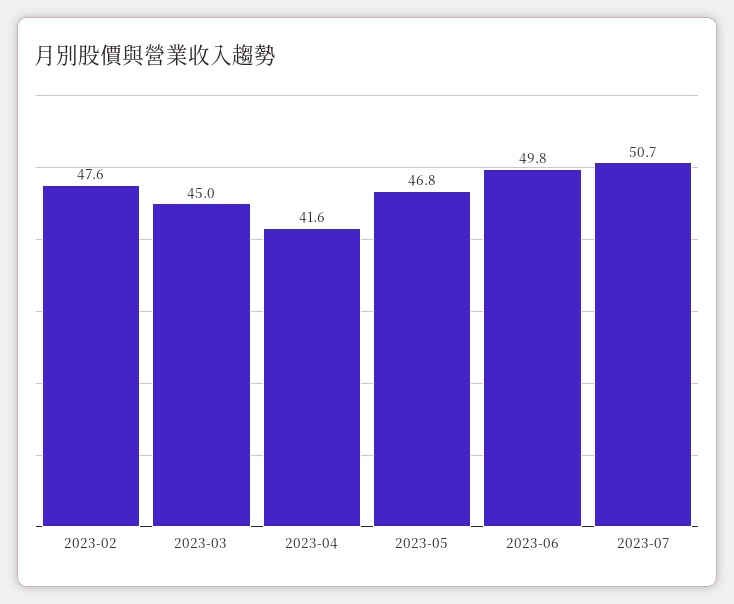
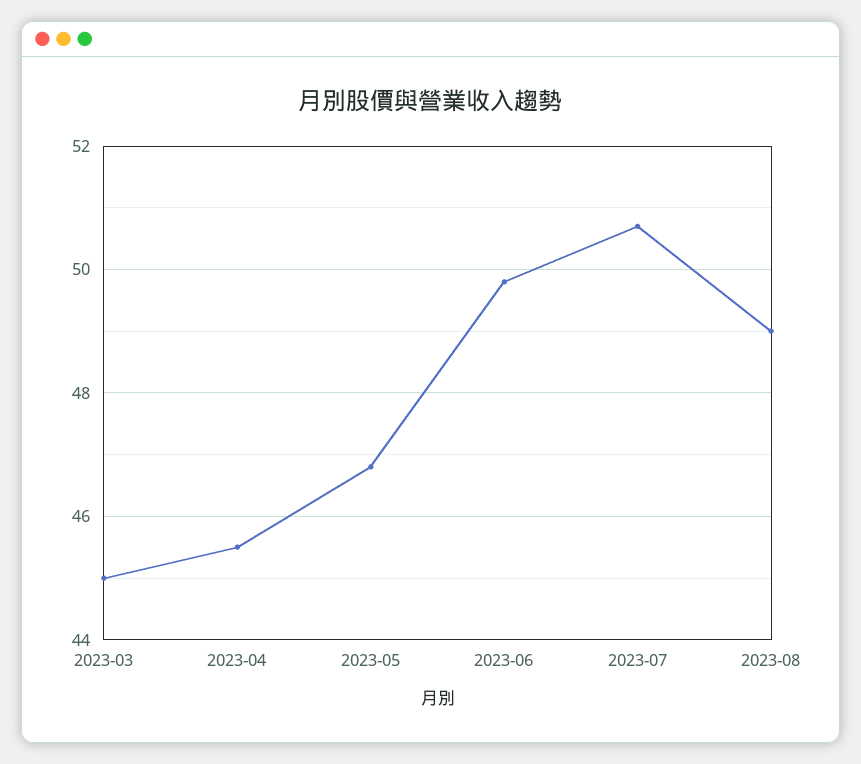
2023-02: 47.6 -> none
2023-04: 41.6 -> 45.5
2023-08: none -> 49

